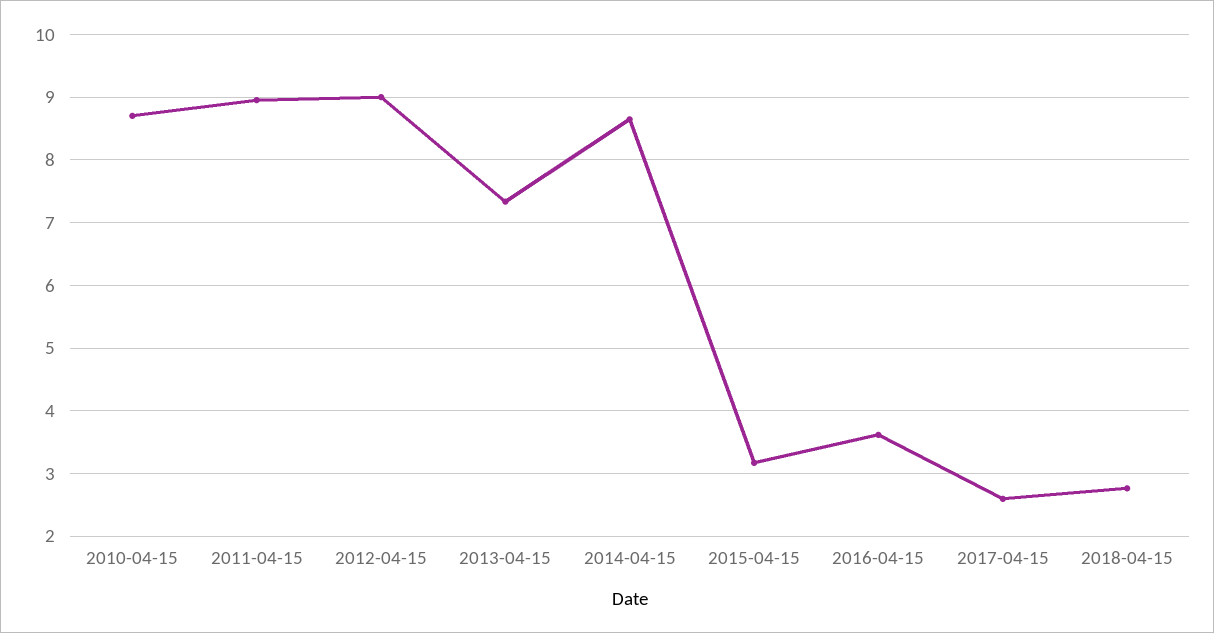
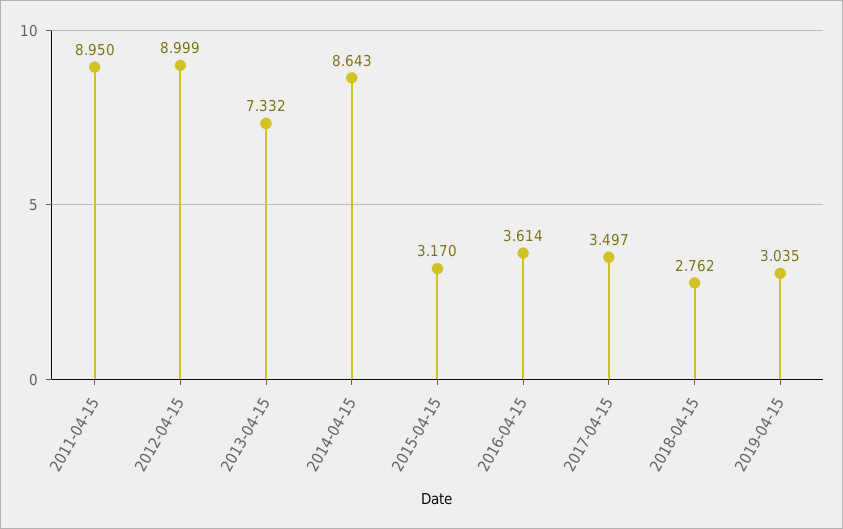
2010-04-15: 8.7 -> none
2017-04-15: 2.6 -> 3.497
2019-04-15: none -> 3.035

